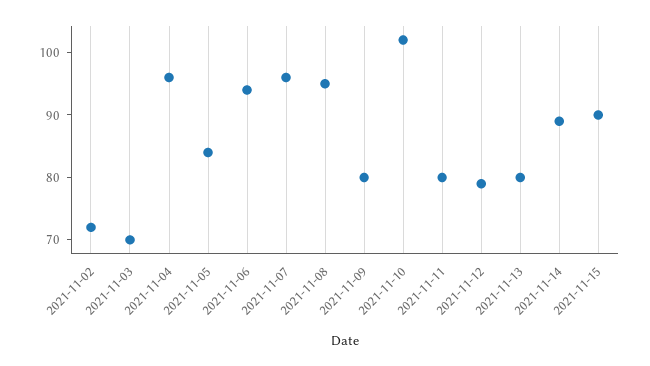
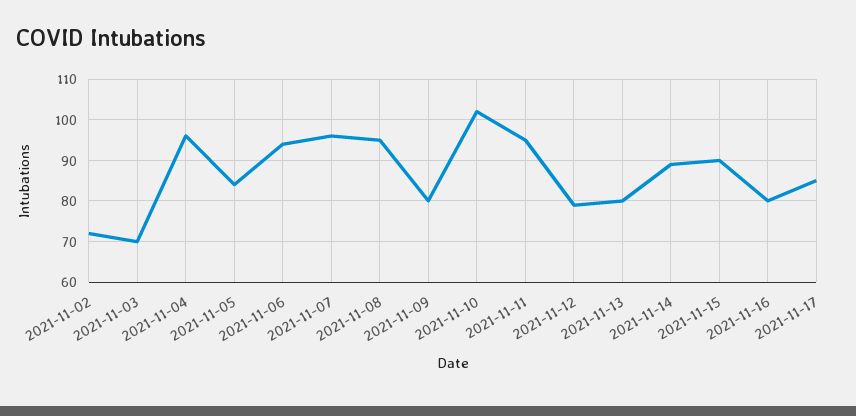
2021-11-11: 80 -> 95
2021-11-16: none -> 80
2021-11-17: none -> 85

